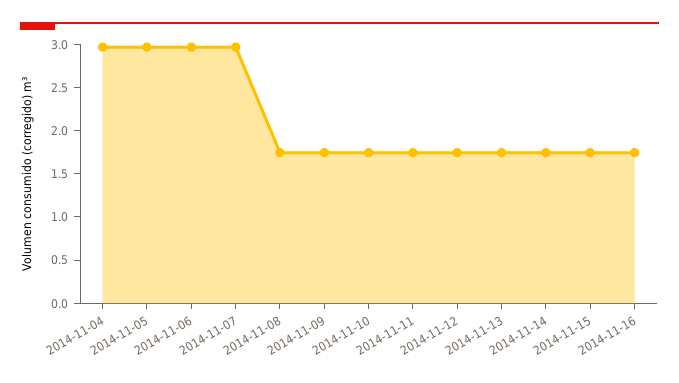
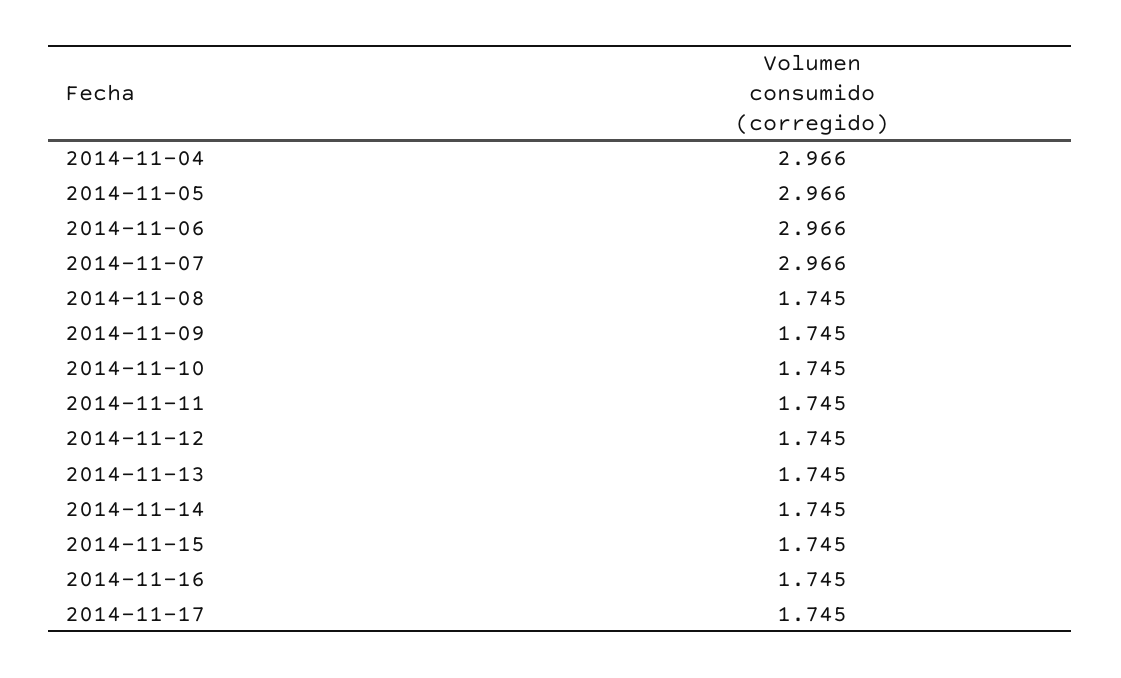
2014-11-17: none -> 1.745

